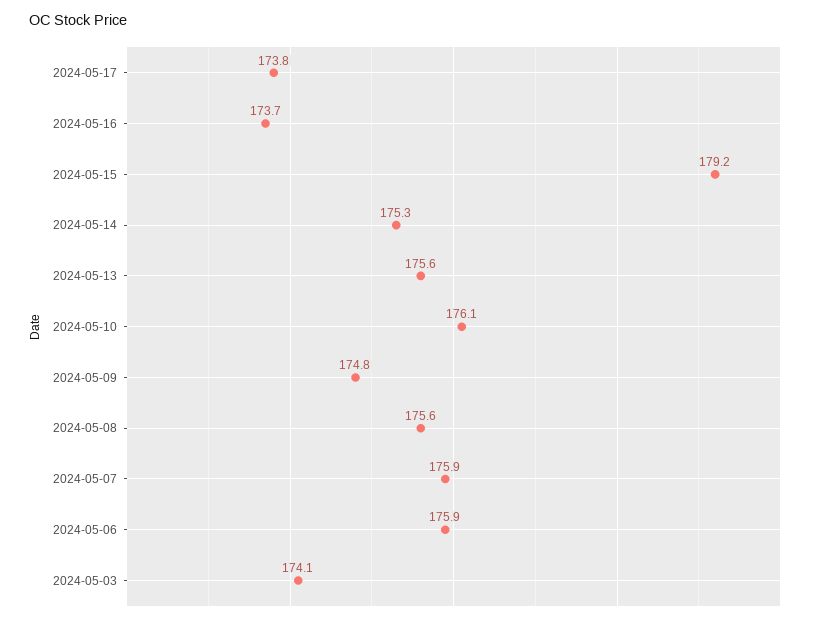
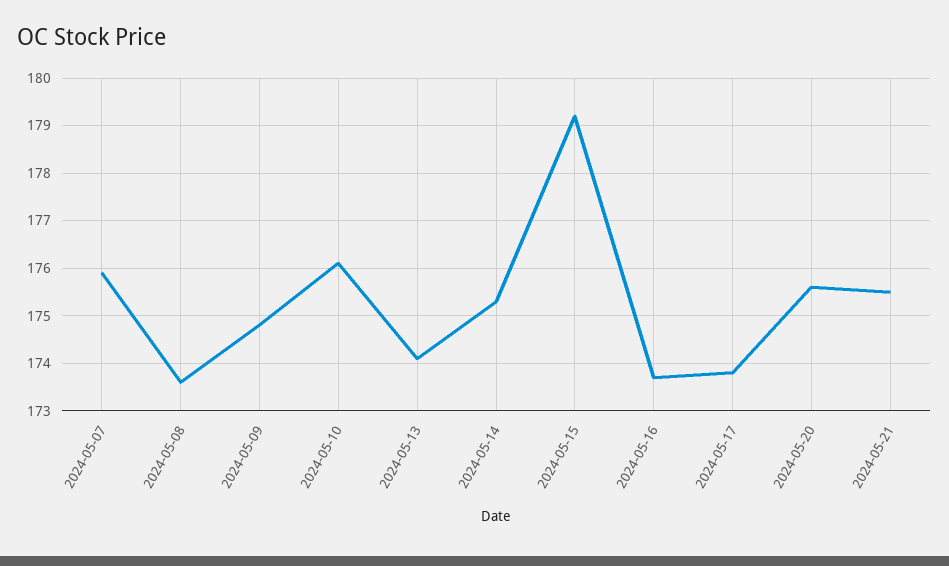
2024-05-13: 175.6 -> 174
2024-05-08: 175.6 -> 173.5
2024-05-06: 175.9 -> none
2024-05-03: 174.1 -> none
2024-05-20: none -> 175.5
2024-05-21: none -> 175.5

